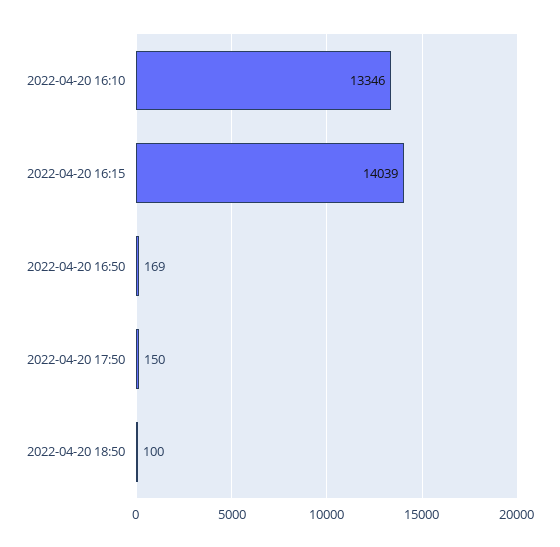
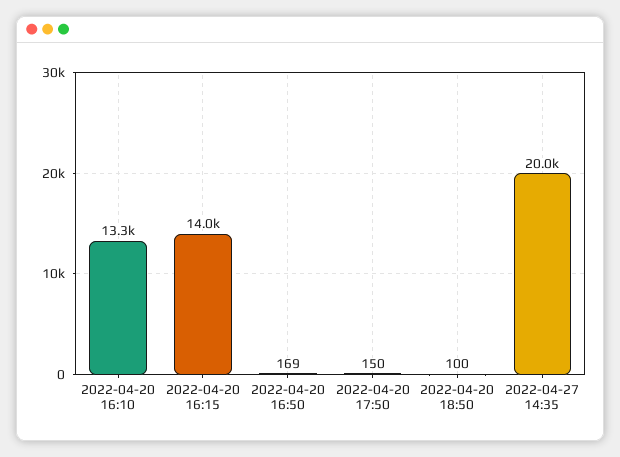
2022-04-27 14:35: none -> 20000

